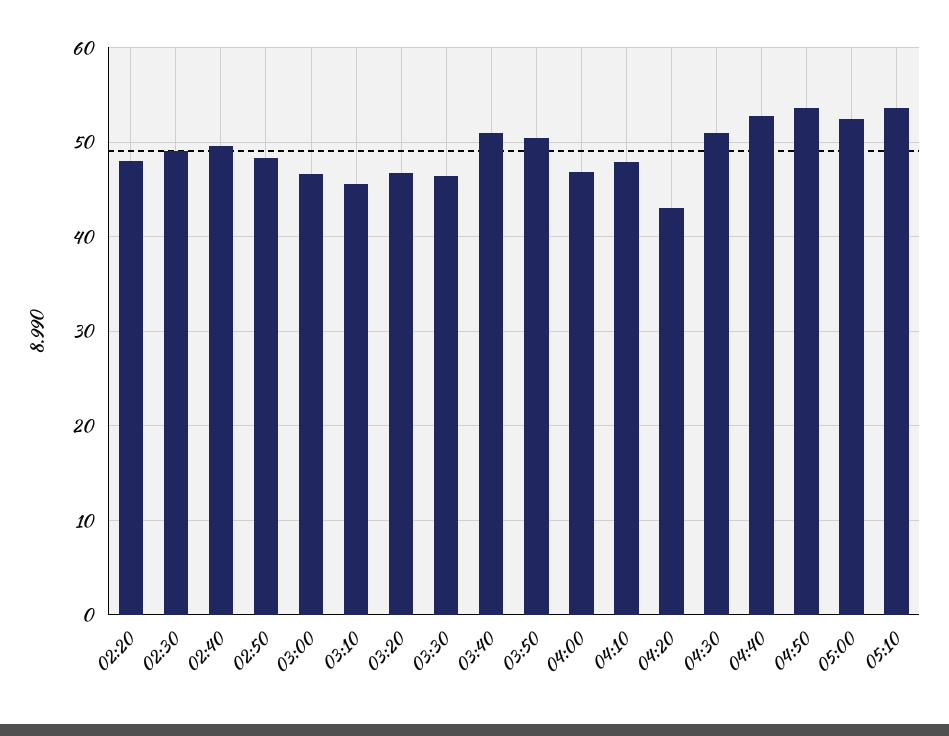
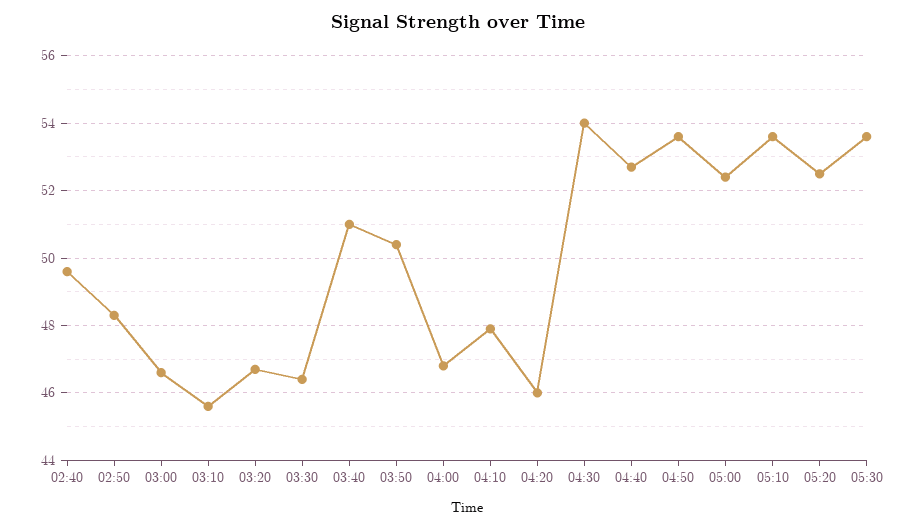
02:20: 48 -> none
02:30: 49 -> none
04:20: 43 -> 46
04:30: 51 -> 54
05:20: none -> 52.5
05:30: none -> 53.5

